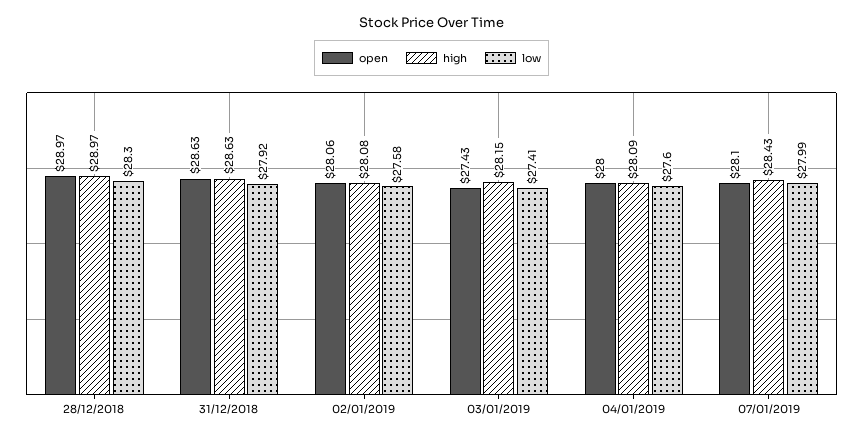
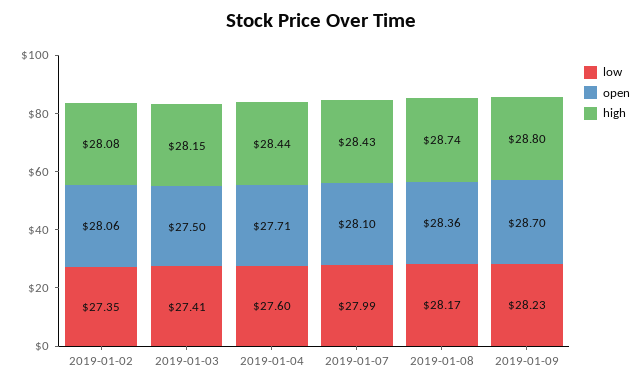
open, 28/12/2018: 28.97 -> none
high, 28/12/2018: 28.97 -> none
low, 28/12/2018: 28.3 -> none
open, 31/12/2018: 28.63 -> none
high, 31/12/2018: 28.63 -> none
low, 31/12/2018: 27.92 -> none
low, 02/01/2019: 27.58 -> 27.35
open, 03/01/2019: 27.43 -> 27.5
open, 04/01/2019: 28 -> 27.71
high, 04/01/2019: 28.09 -> 28.44
low, 2019-01-08: none -> 28.17
open, 2019-01-08: none -> 28.36
high, 2019-01-08: none -> 28.74
low, 2019-01-09: none -> 28.23
open, 2019-01-09: none -> 28.7
high, 2019-01-09: none -> 28.8

